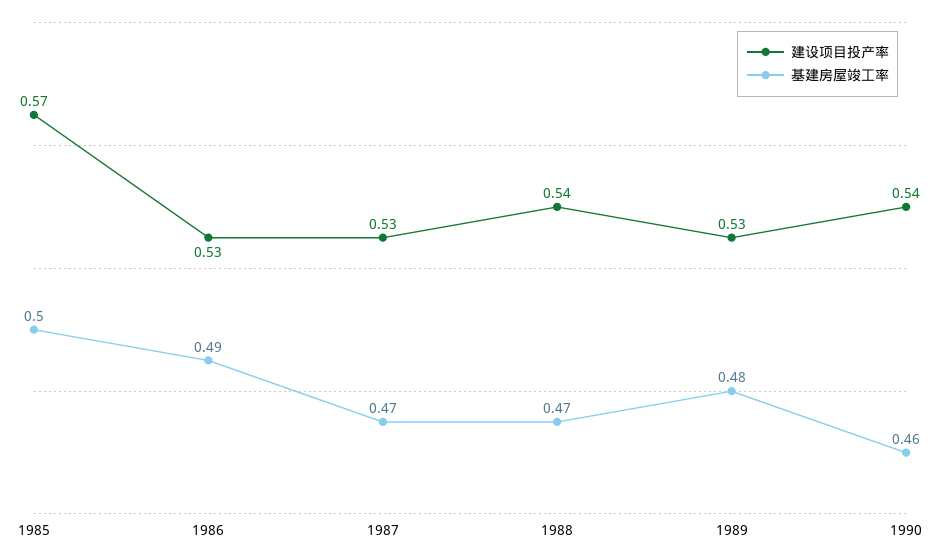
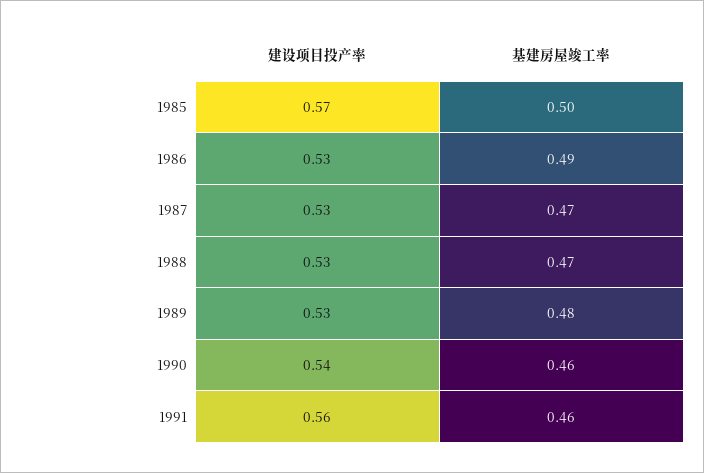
建设项目投产率, 1988: 0.54 -> 0.53
建设项目投产率, 1991: none -> 0.56
基建房屋竣工率, 1991: none -> 0.46

